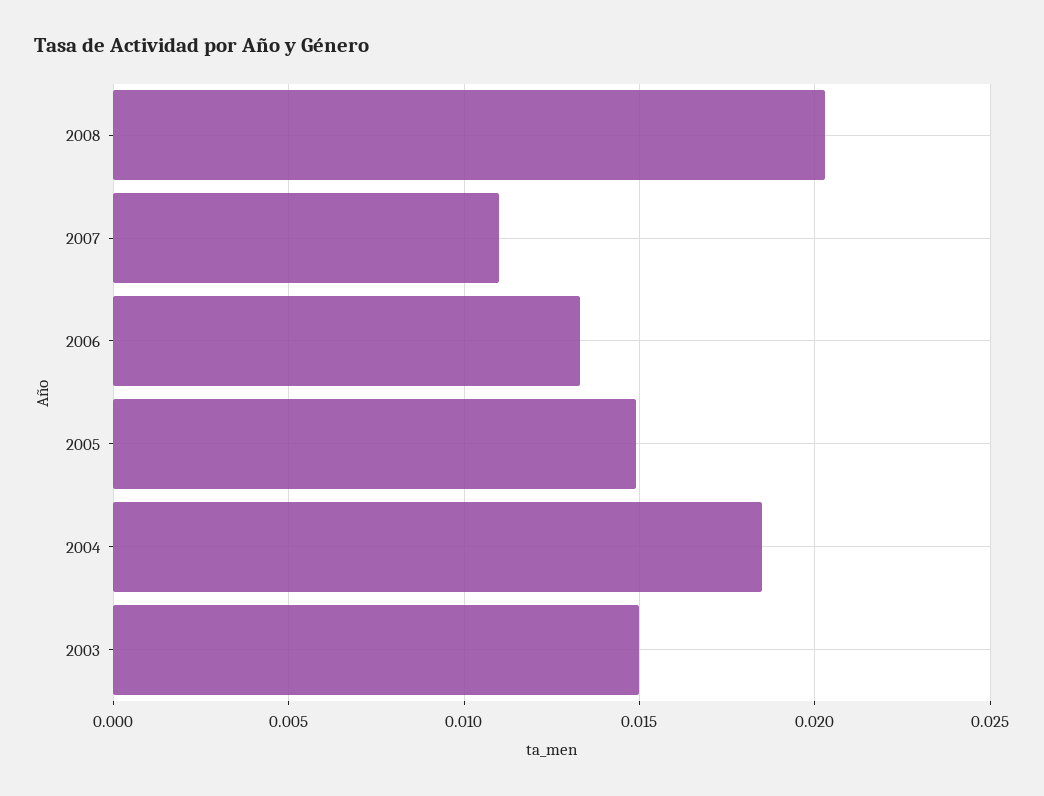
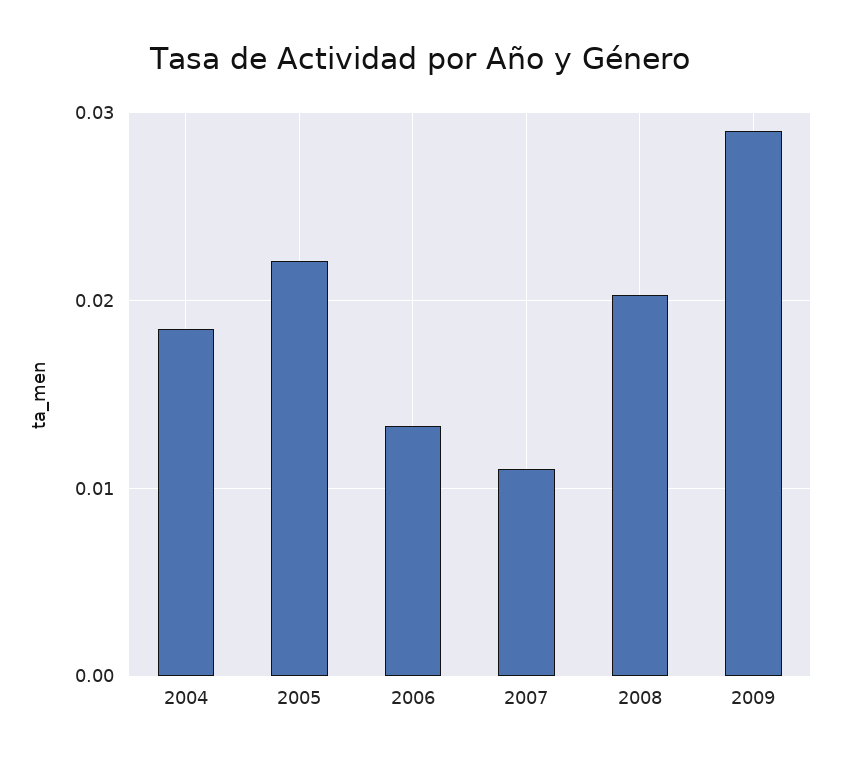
2005: 0.015 -> 0.022
2003: 0.015 -> none
2009: none -> 0.029

